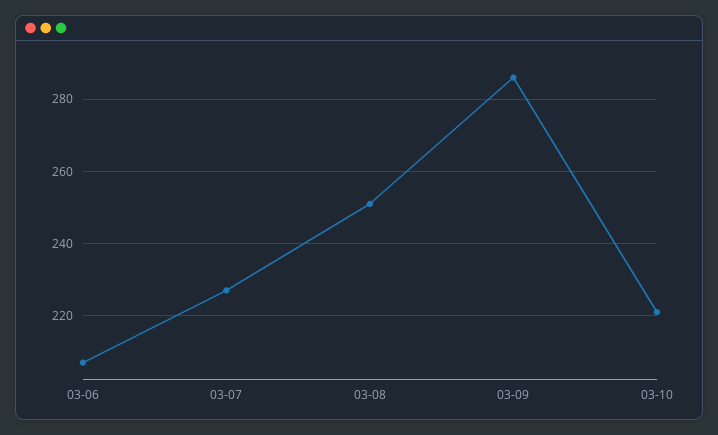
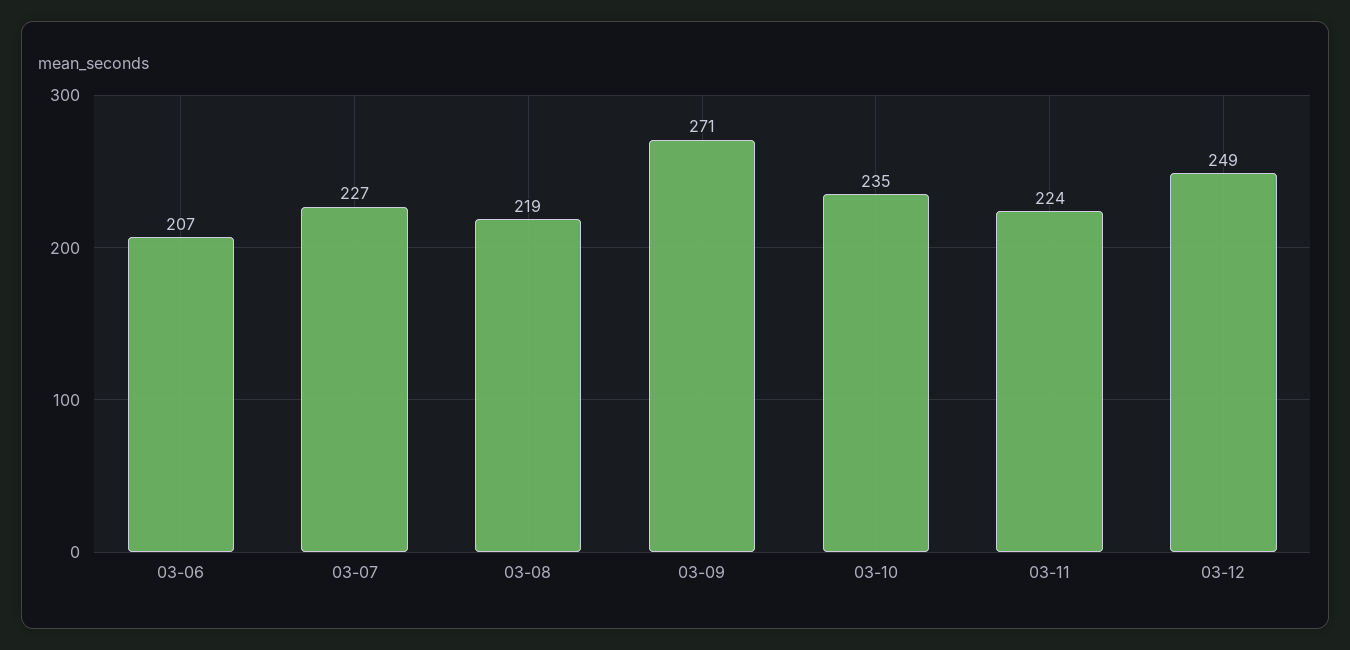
03-08: 250 -> 219
03-09: 285 -> 271
03-10: 220 -> 235
03-11: none -> 224
03-12: none -> 249

